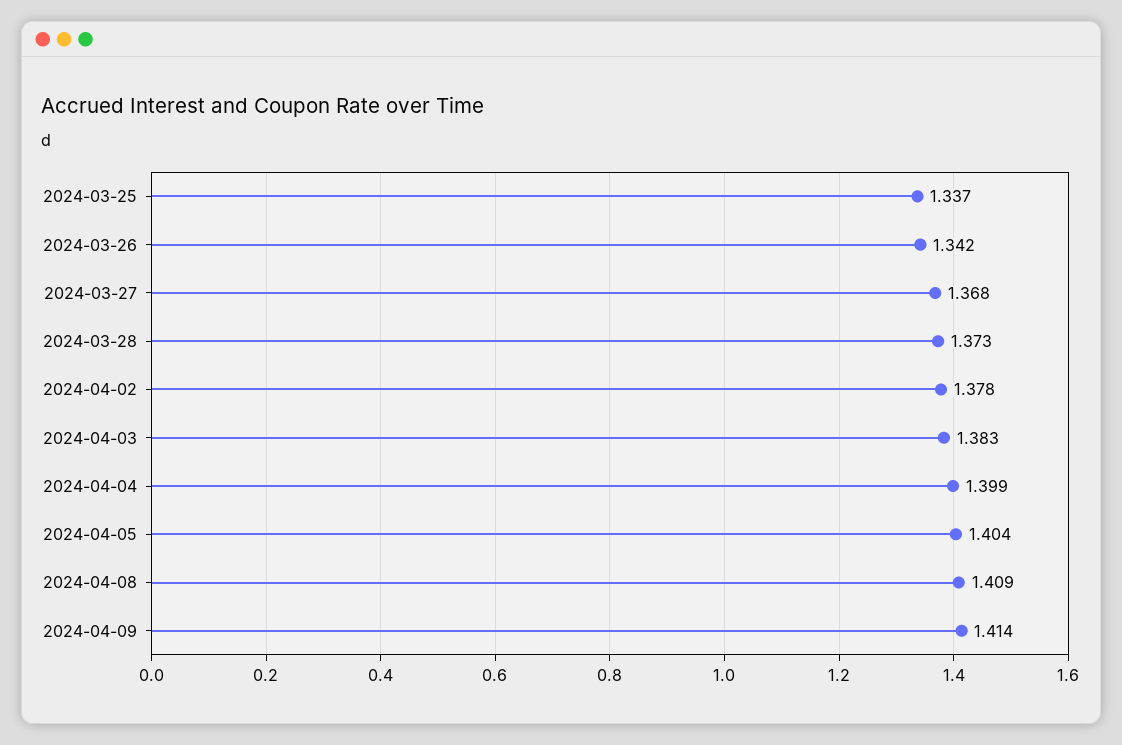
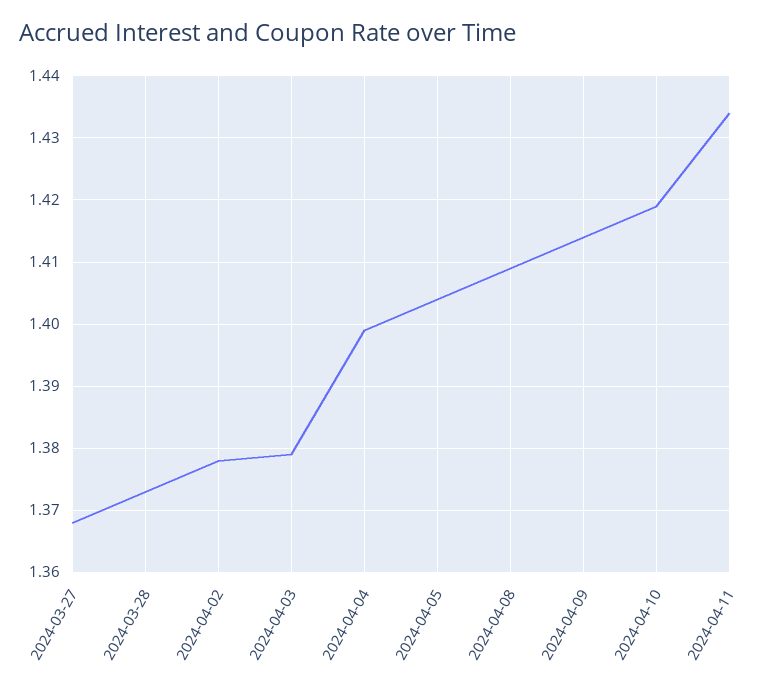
2024-03-25: 1.337 -> none
2024-03-26: 1.342 -> none
2024-04-03: 1.383 -> 1.379
2024-04-10: none -> 1.419
2024-04-11: none -> 1.434

